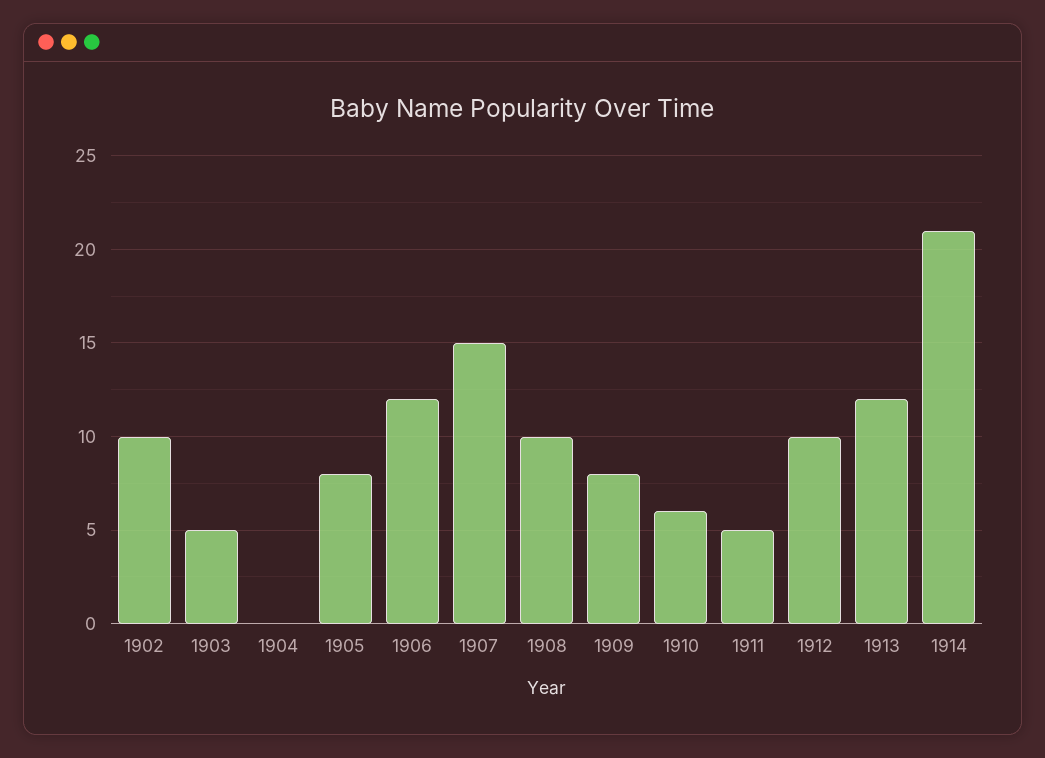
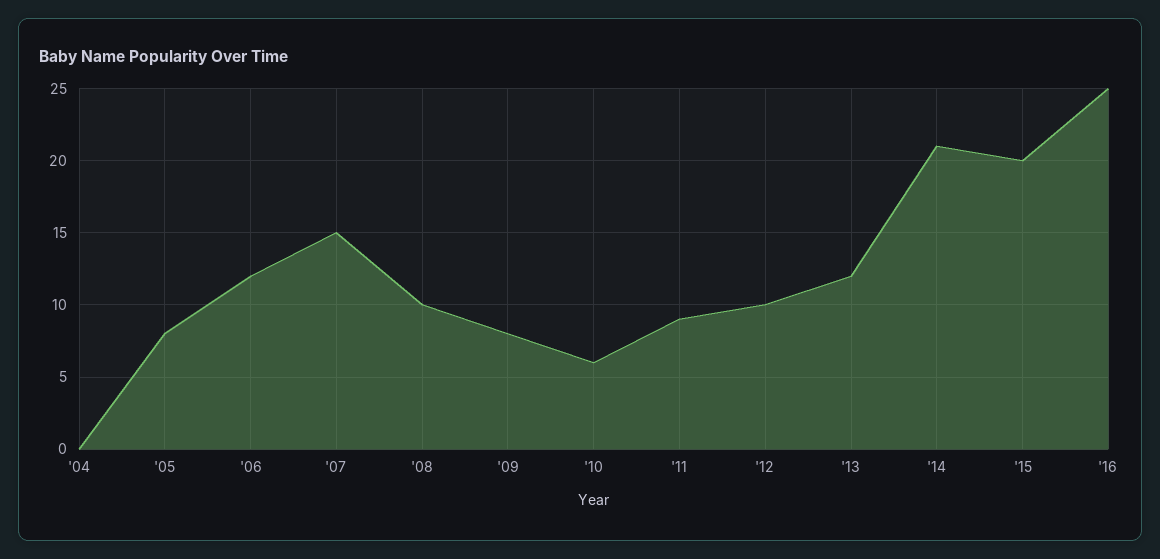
1902: 10 -> none
1903: 5 -> none
1911: 5 -> 9
'15: none -> 20
'16: none -> 25

